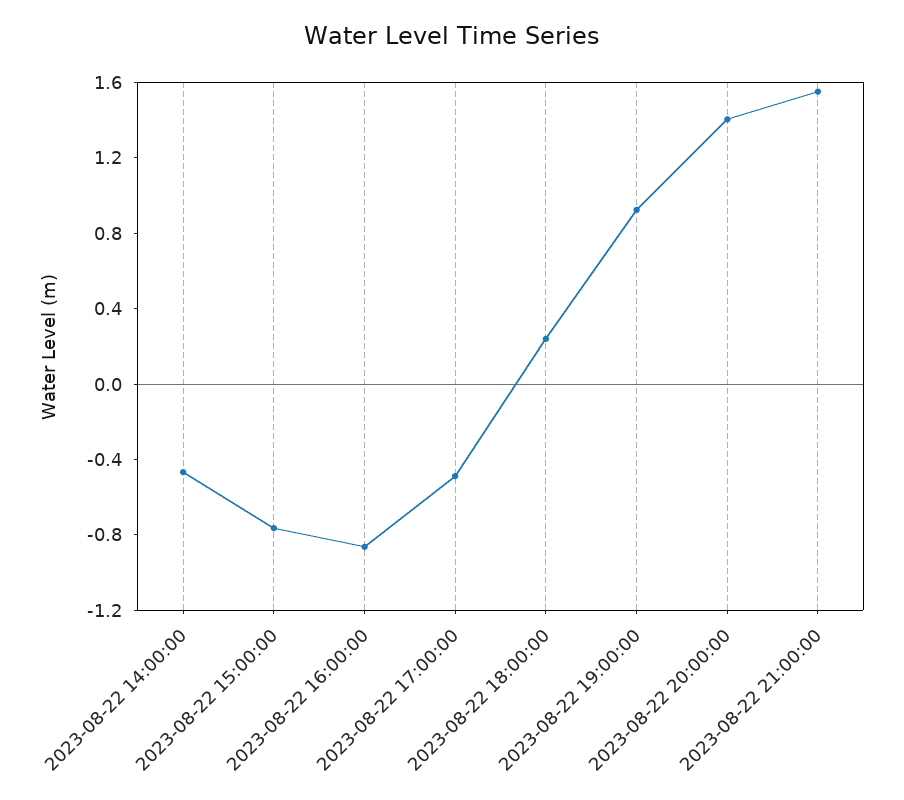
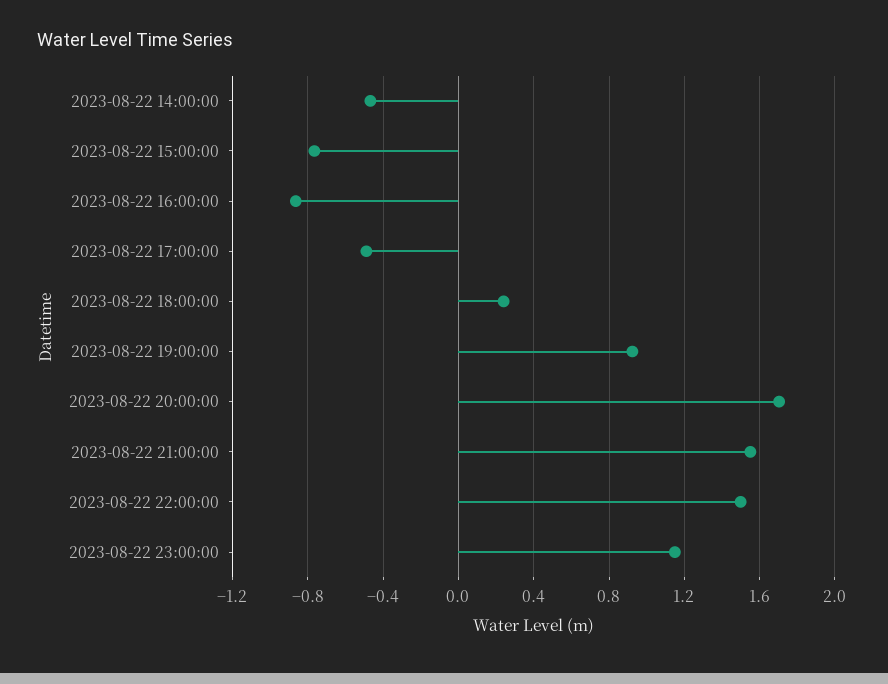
2023-08-22 20:00:00: 1.4 -> 1.7
2023-08-22 22:00:00: none -> 1.5
2023-08-22 23:00:00: none -> 1.15

